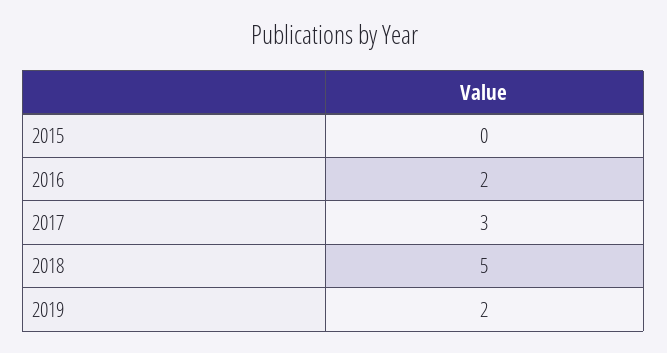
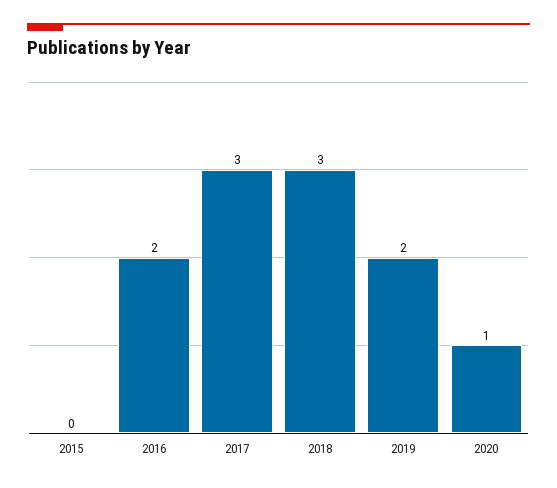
2018: 5 -> 3
2020: none -> 1

